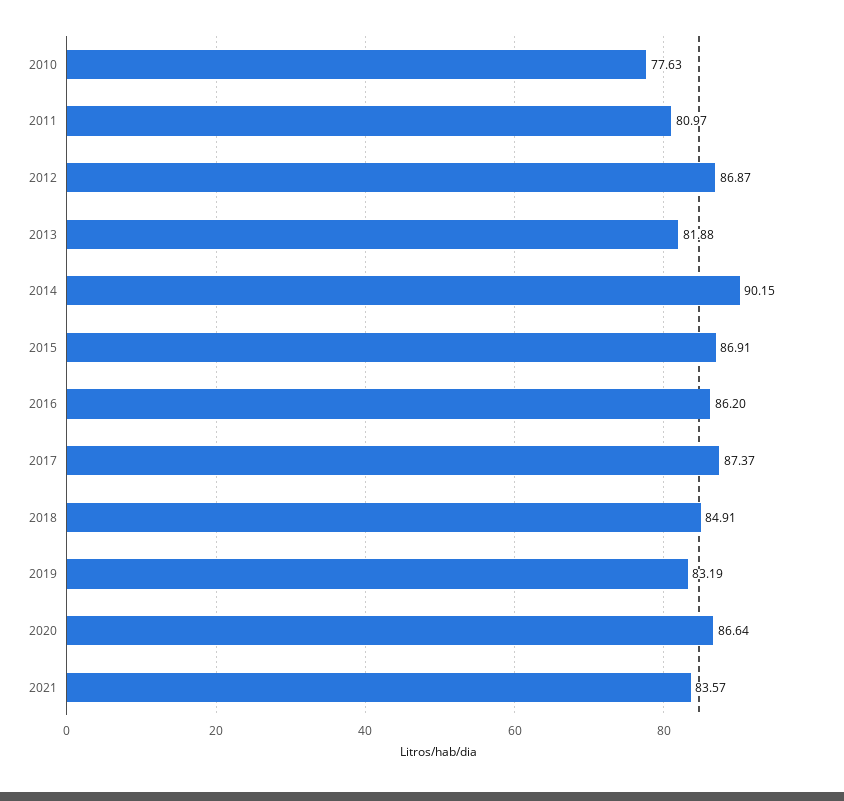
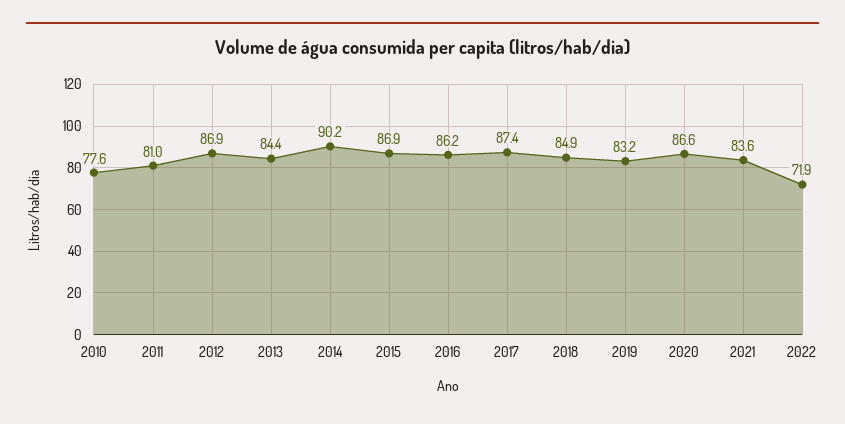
2013: 81.88 -> 84.4
2022: none -> 71.9

